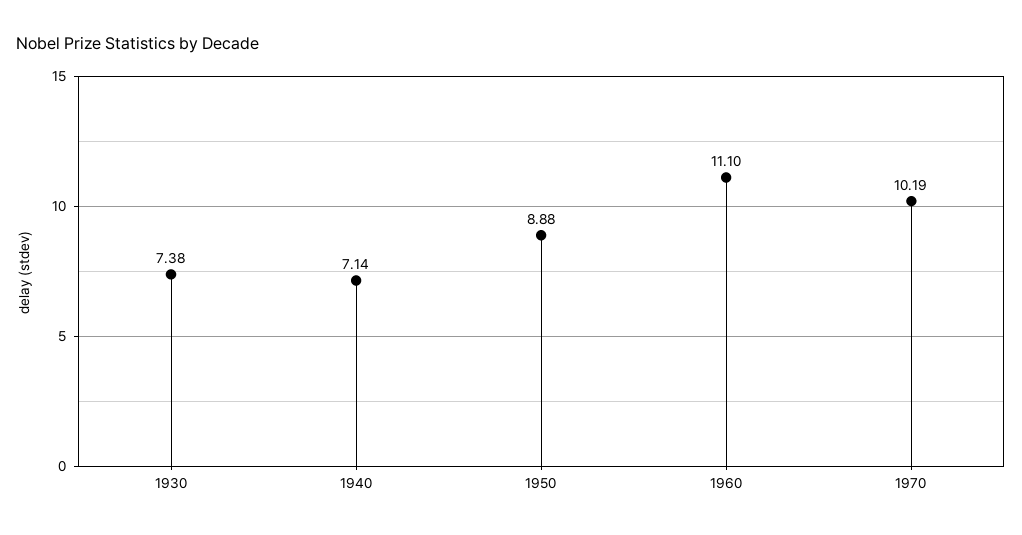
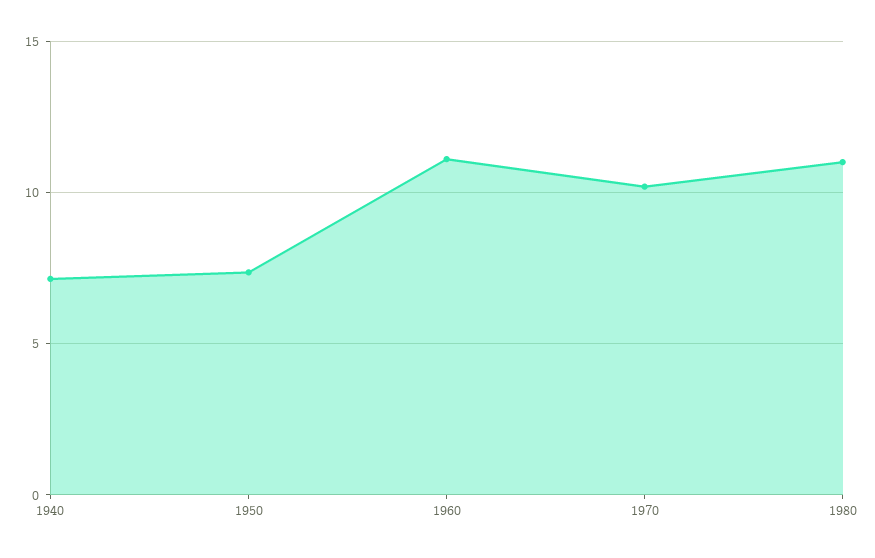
1930: 7.38 -> none
1950: 8.88 -> 7.5
1980: none -> 11

